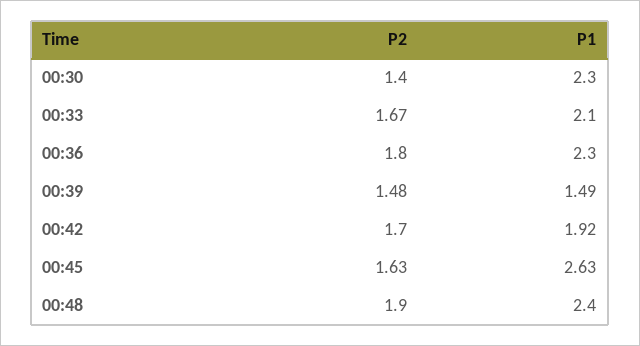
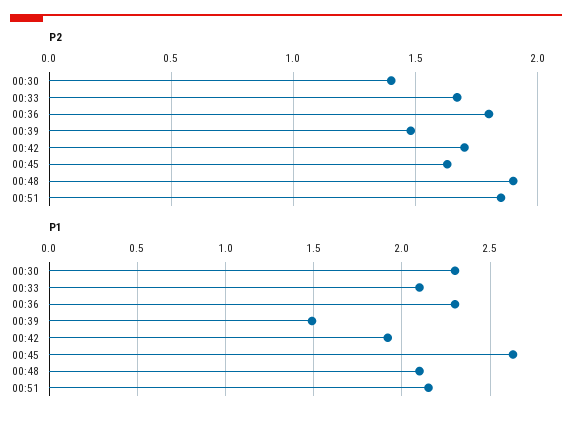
P1, 00:48: 2.4 -> 2.1
P2, 00:51: none -> 1.85
P1, 00:51: none -> 2.15

